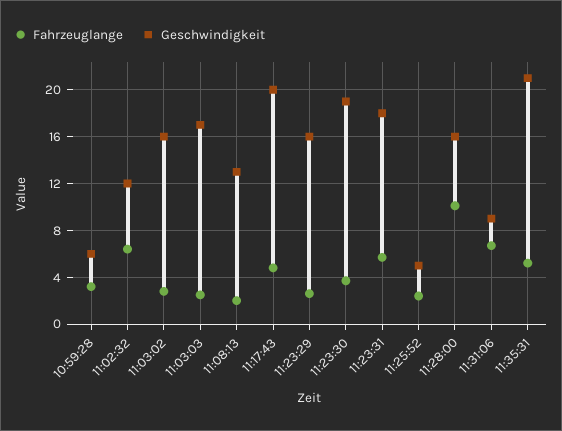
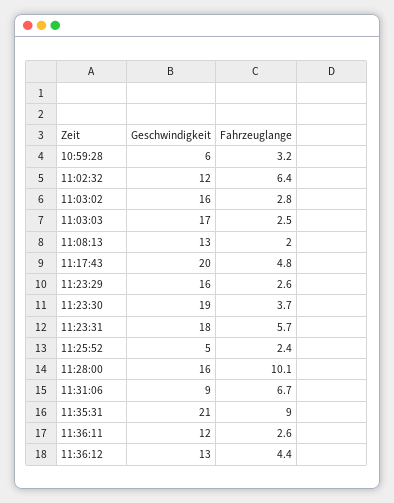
Fahrzeuglange, 11:35:31: 5 -> 9
Geschwindigkeit, 11:36:11: none -> 12
Fahrzeuglange, 11:36:11: none -> 2.6
Geschwindigkeit, 11:36:12: none -> 13
Fahrzeuglange, 11:36:12: none -> 4.4

